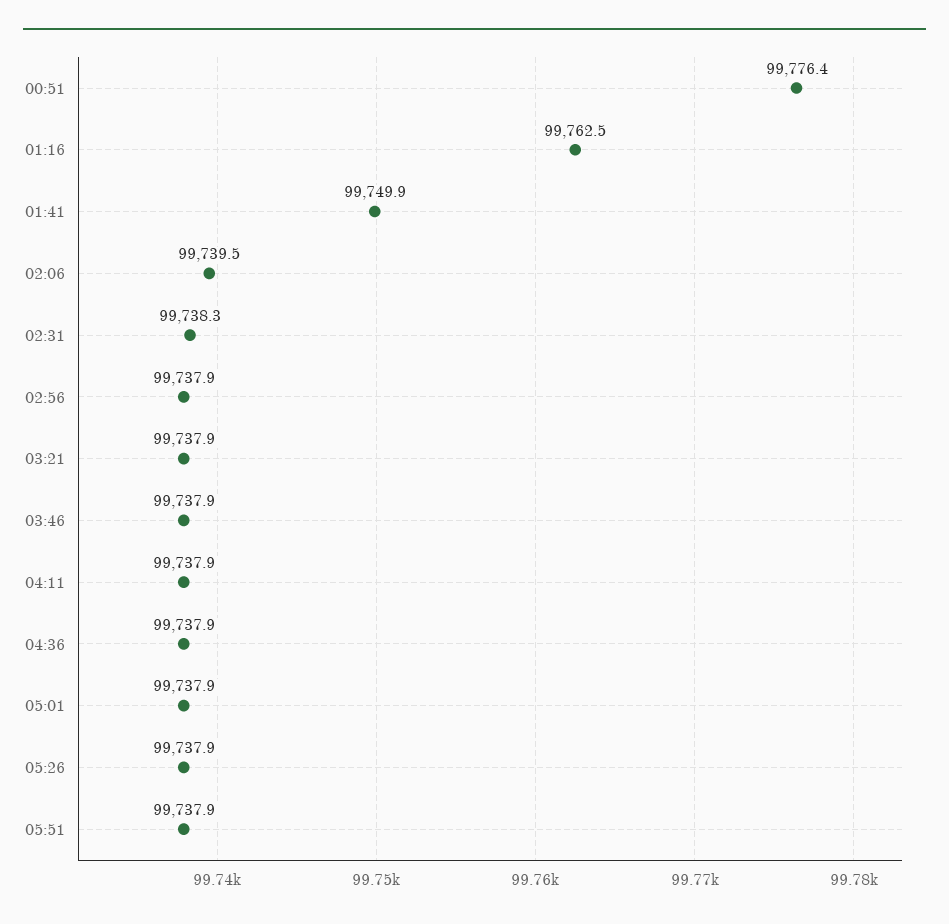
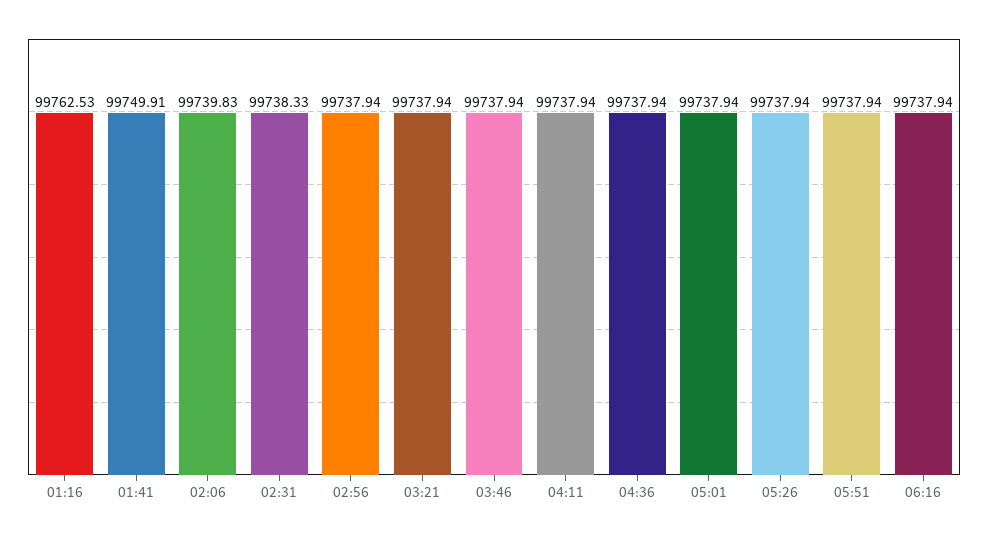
00:51: 99776.4 -> none
02:06: 99739.5 -> 99739.83
06:16: none -> 99737.94

